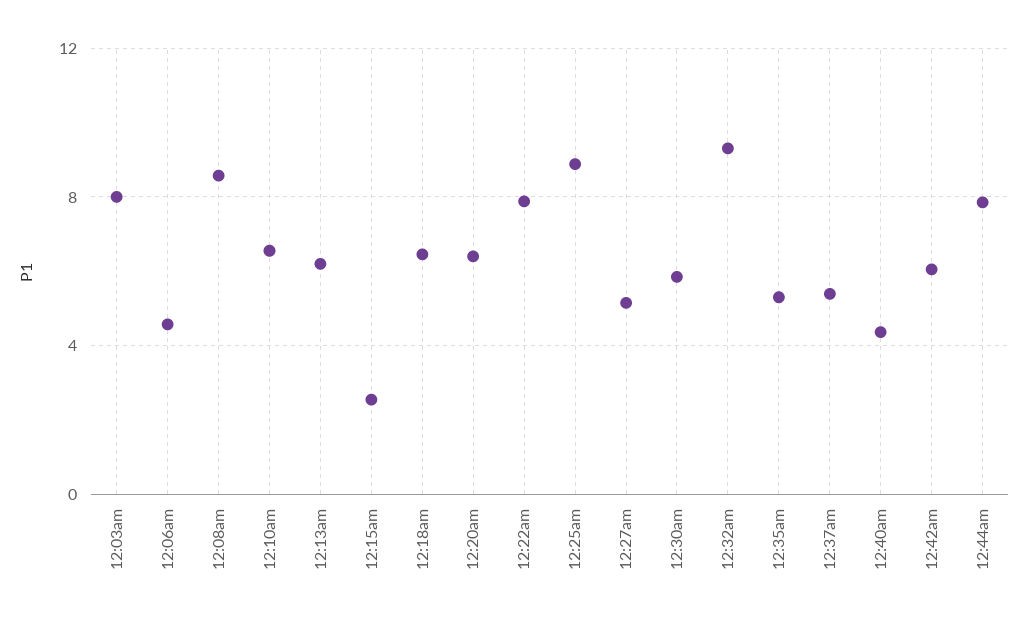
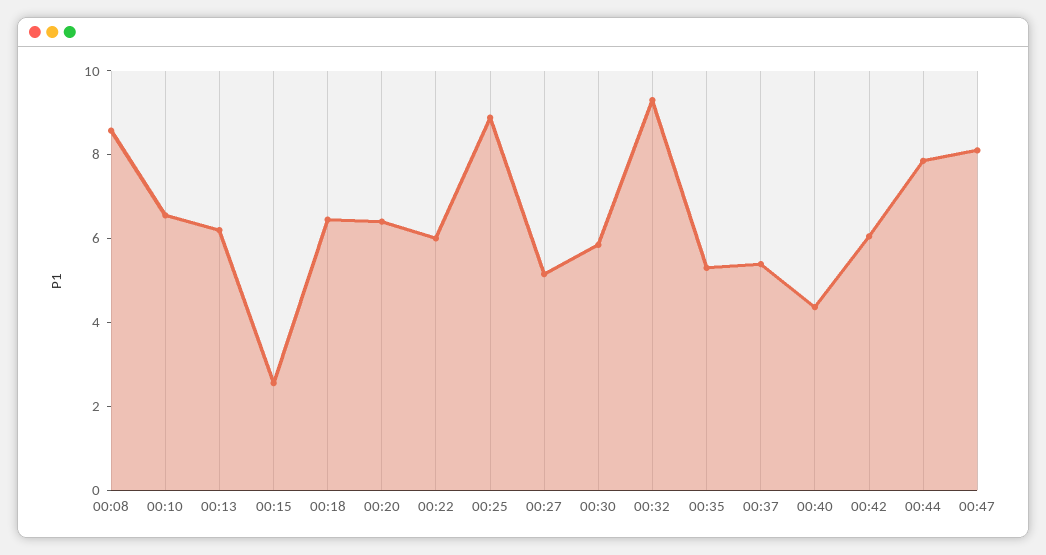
12:03am: 8 -> none
12:06am: 4.5 -> none
12:22am: 8 -> 6
00:47: none -> 8

